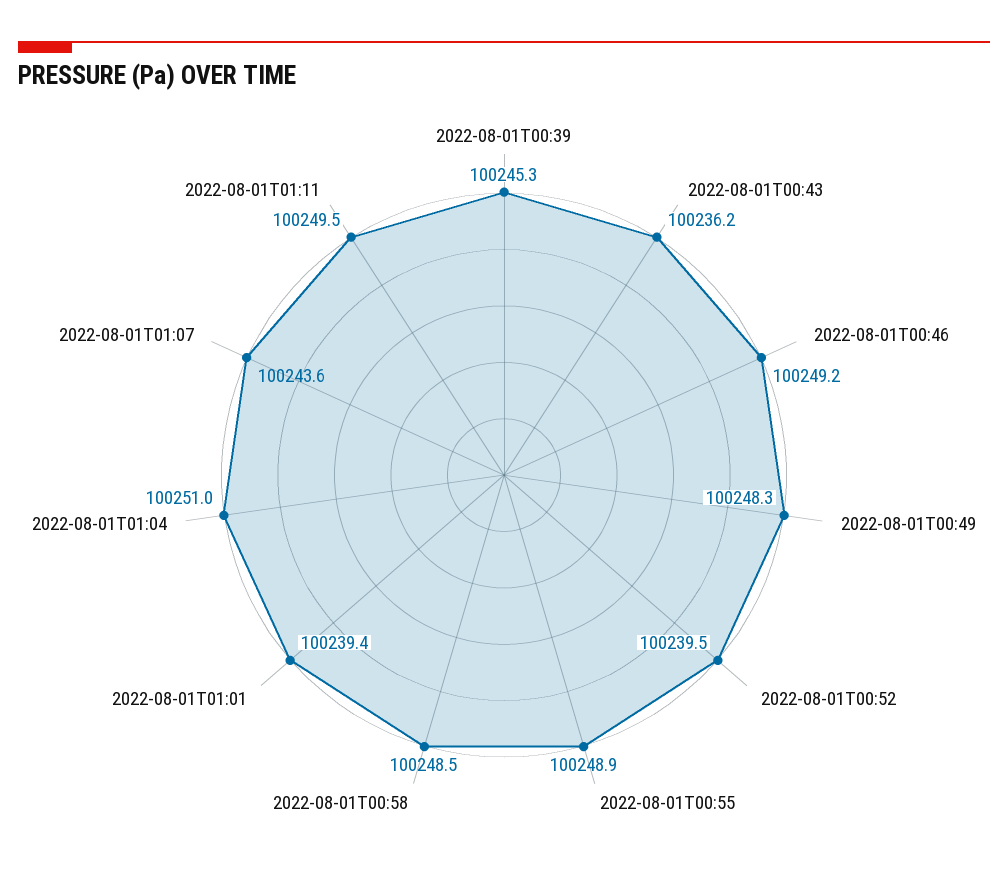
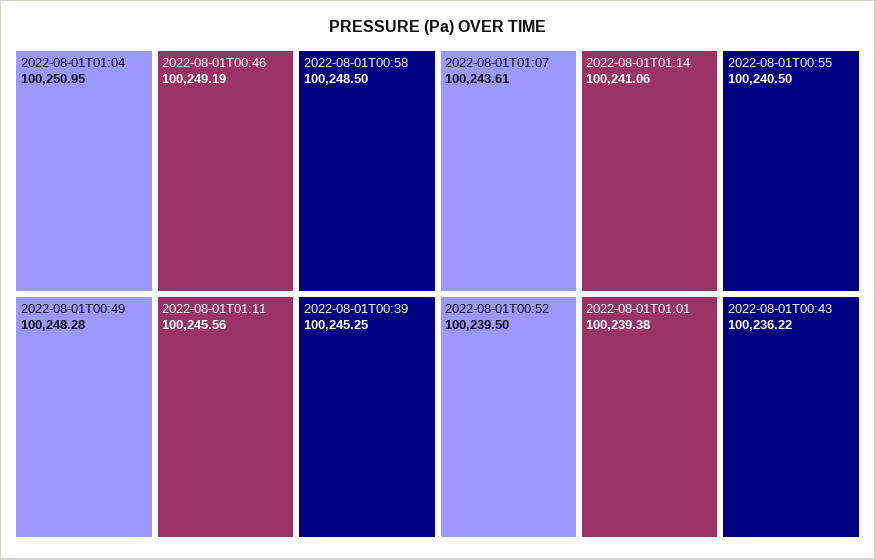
2022-08-01T00:55: 100248.9 -> 100240.5
2022-08-01T01:11: 100249.5 -> 100245.56
2022-08-01T01:14: none -> 100241.06

